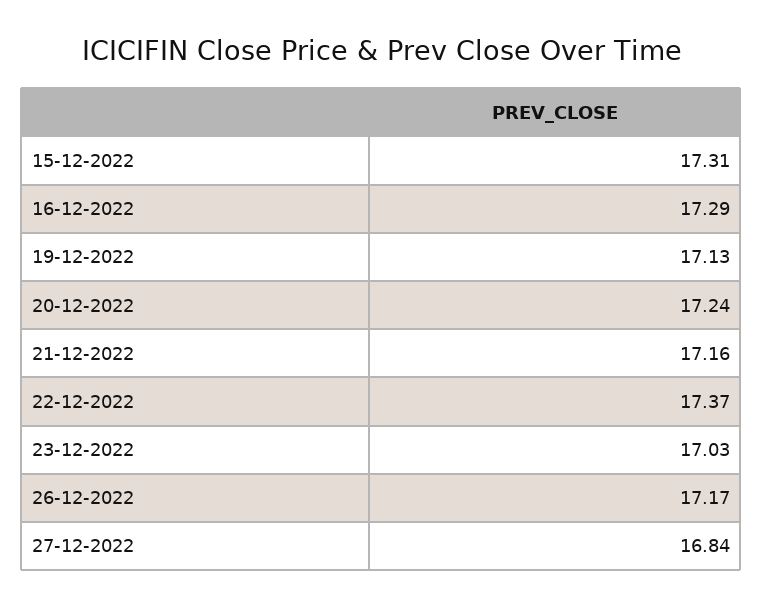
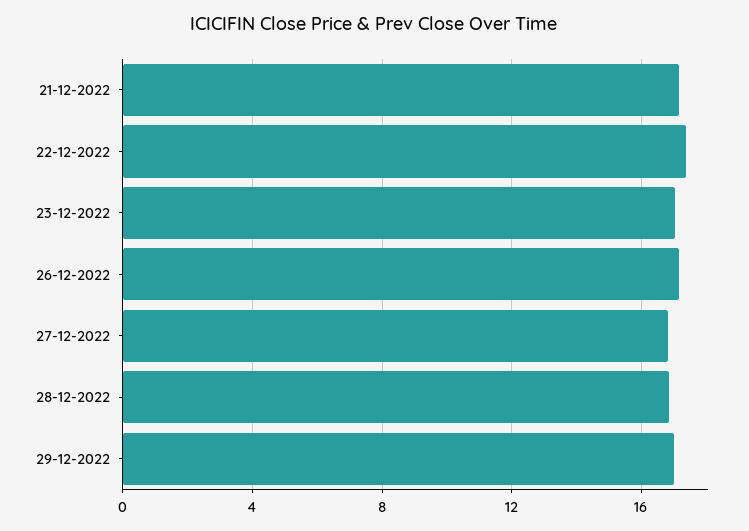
15-12-2022: 17.31 -> none
16-12-2022: 17.29 -> none
19-12-2022: 17.13 -> none
20-12-2022: 17.24 -> none
28-12-2022: none -> 17
29-12-2022: none -> 17

